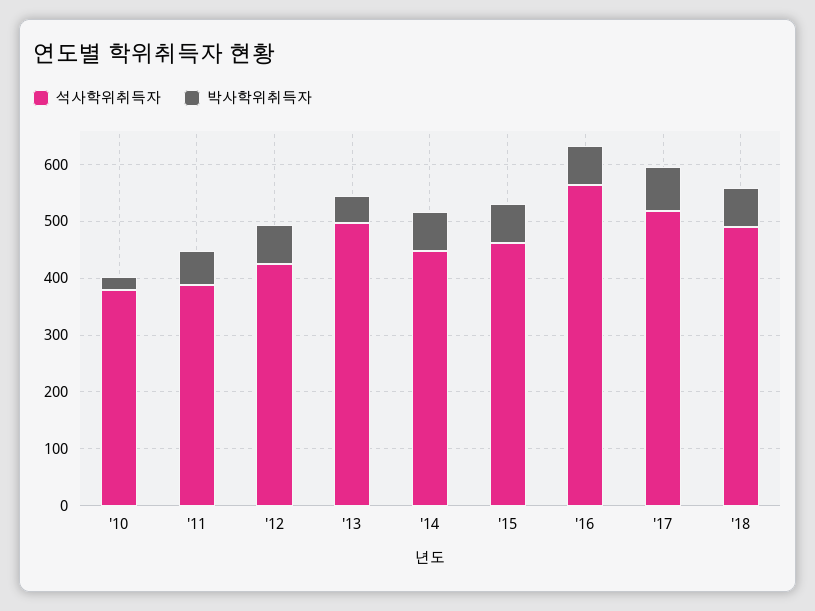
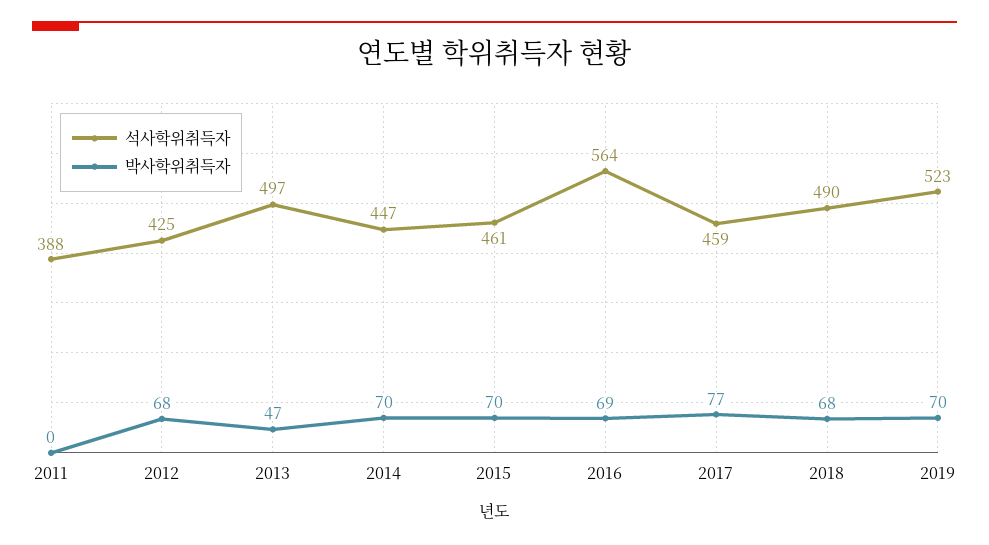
석사학위취득자, '10: 380 -> none
박사학위취득자, '10: 20 -> none
박사학위취득자, '11: 60 -> 0
석사학위취득자, '17: 520 -> 459
석사학위취득자, 2019: none -> 523
박사학위취득자, 2019: none -> 70

